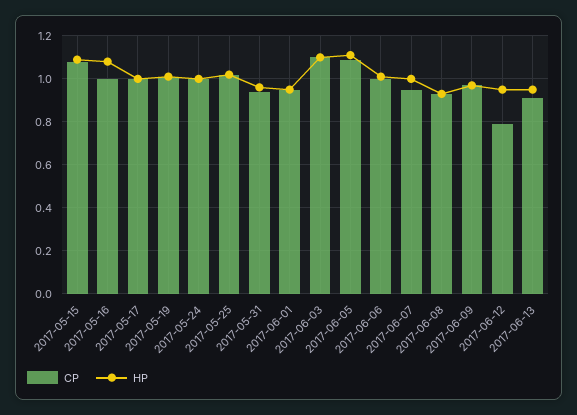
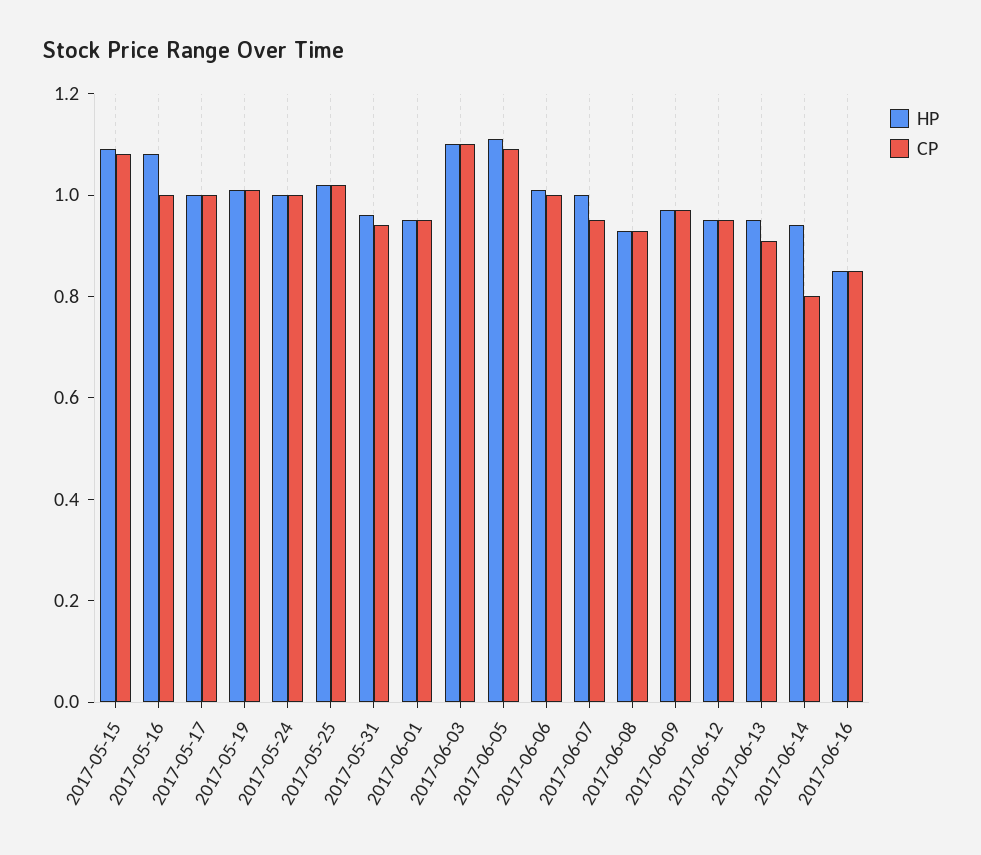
CP, 2017-06-12: 0.8 -> 0.95
HP, 2017-06-14: none -> 0.95
CP, 2017-06-14: none -> 0.8
HP, 2017-06-16: none -> 0.85
CP, 2017-06-16: none -> 0.85

